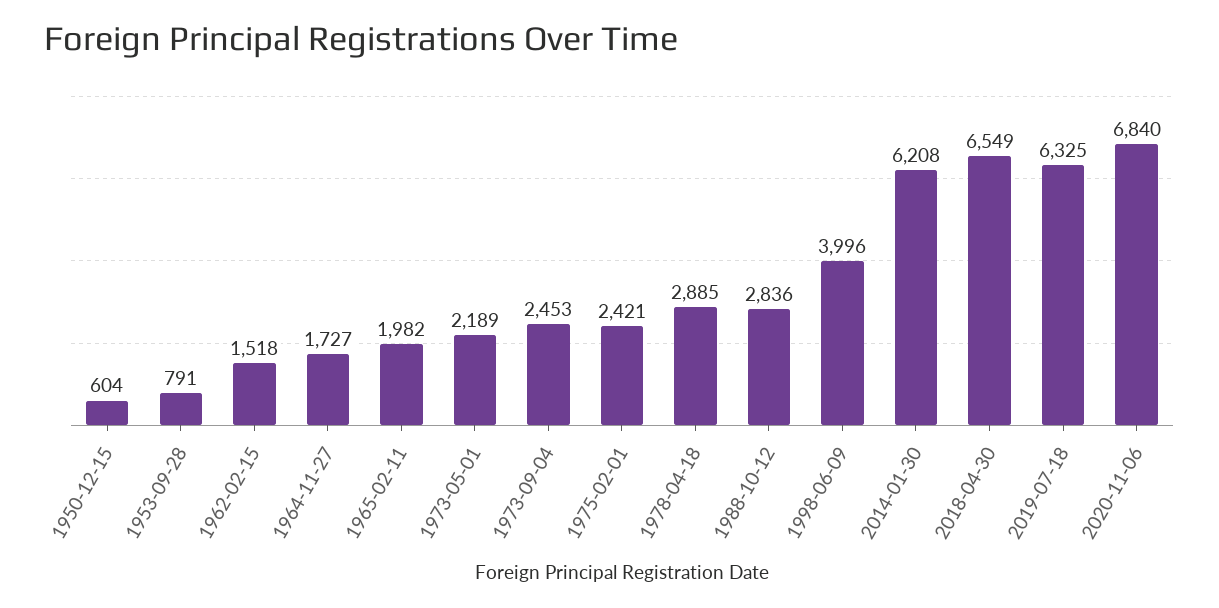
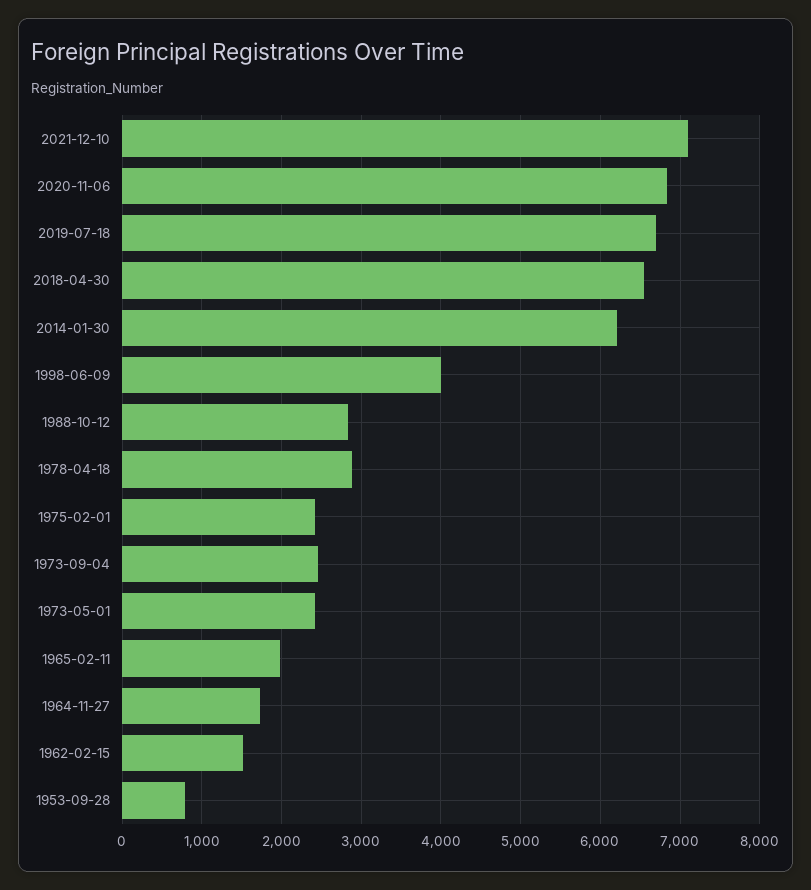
1950-12-15: 604 -> none
1973-05-01: 2189 -> 2400
2019-07-18: 6325 -> 6700
2021-12-10: none -> 7100

